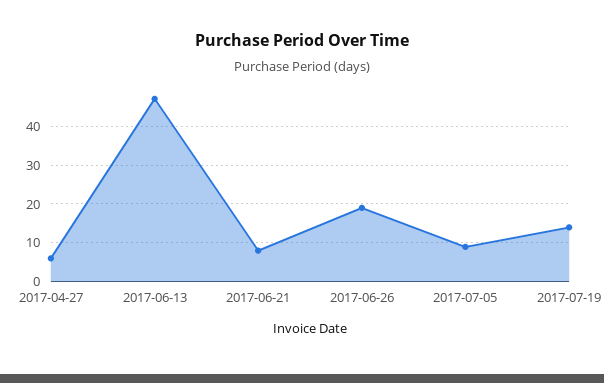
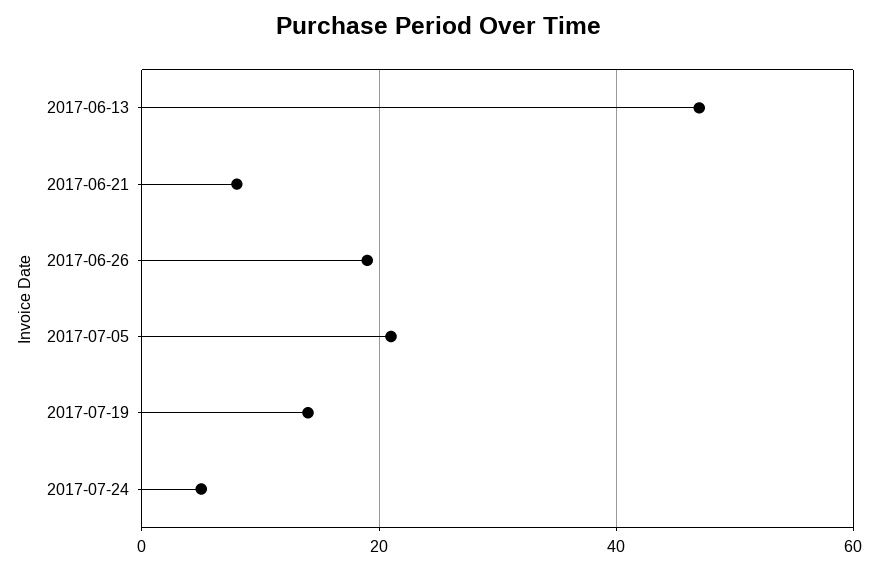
2017-04-27: 5 -> none
2017-07-05: 10 -> 20
2017-07-24: none -> 5

